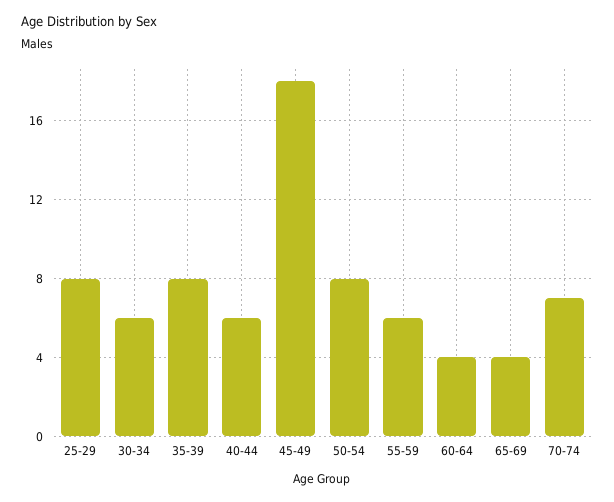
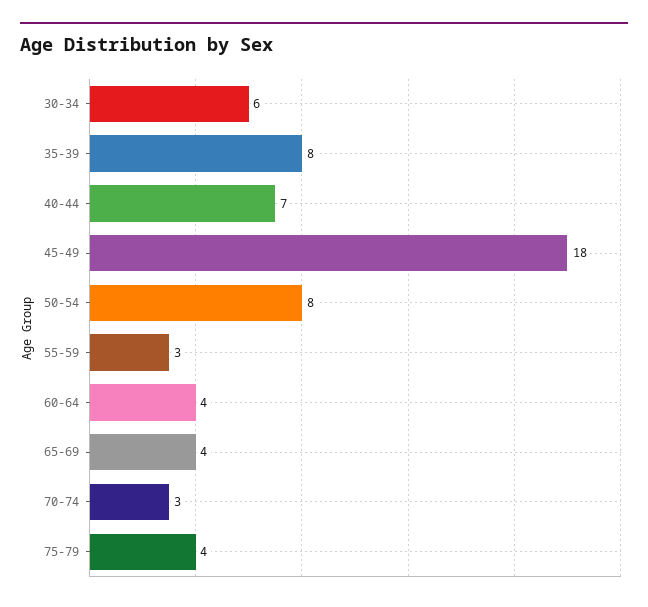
25-29: 8 -> none
40-44: 6 -> 7
55-59: 6 -> 3
70-74: 7 -> 3
75-79: none -> 4

